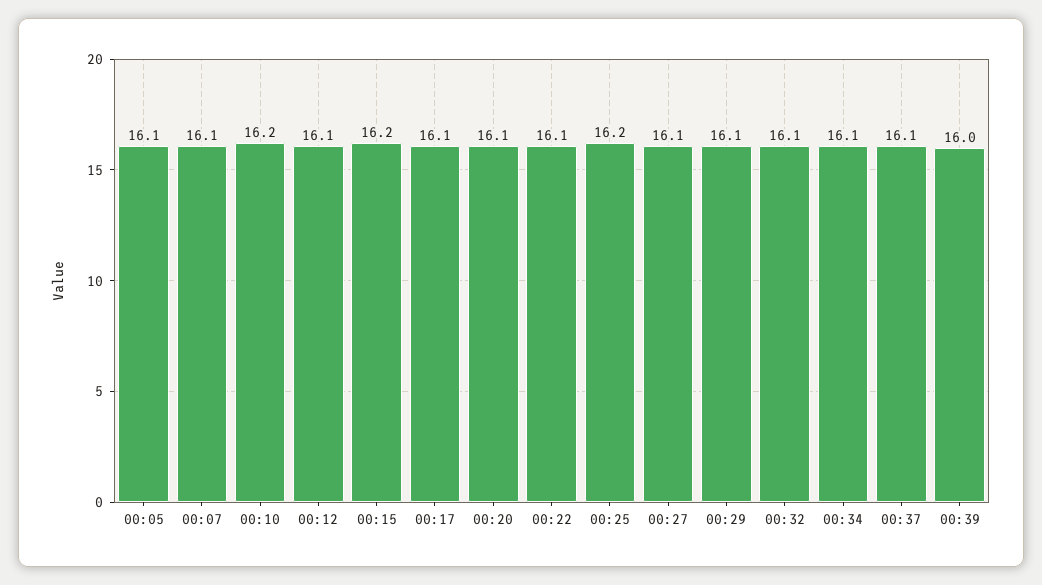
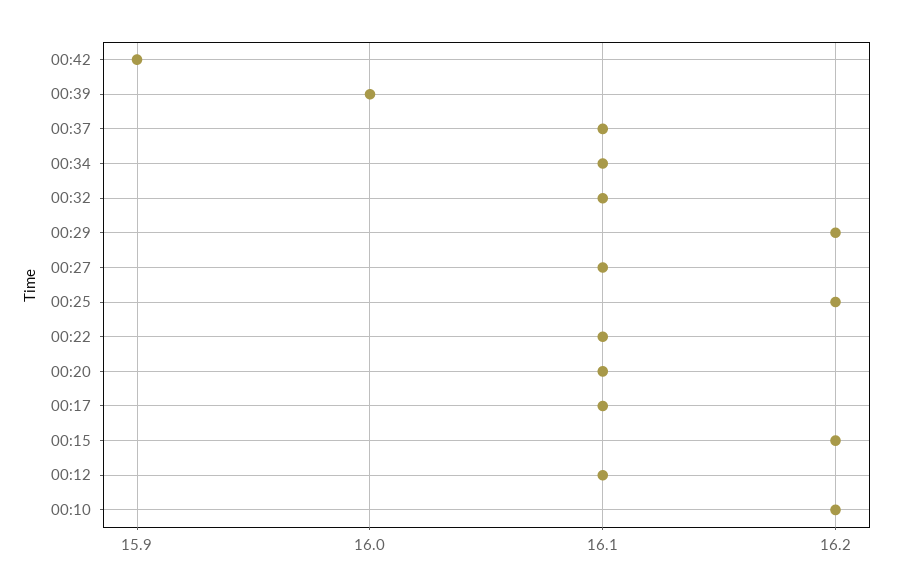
00:05: 16.1 -> none
00:07: 16.1 -> none
00:29: 16.1 -> 16.2
00:42: none -> 15.9

